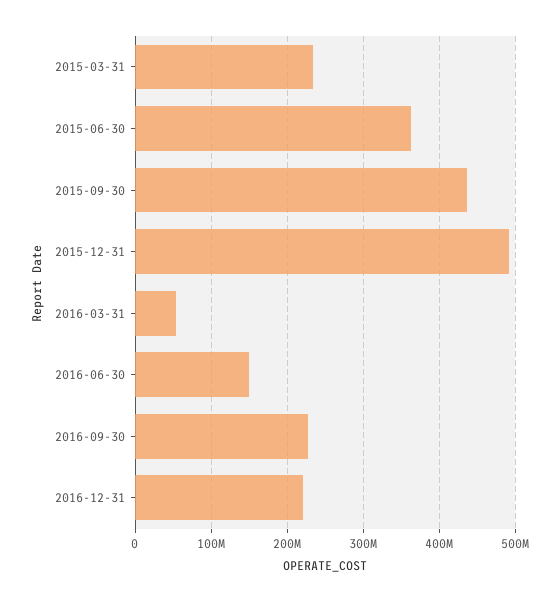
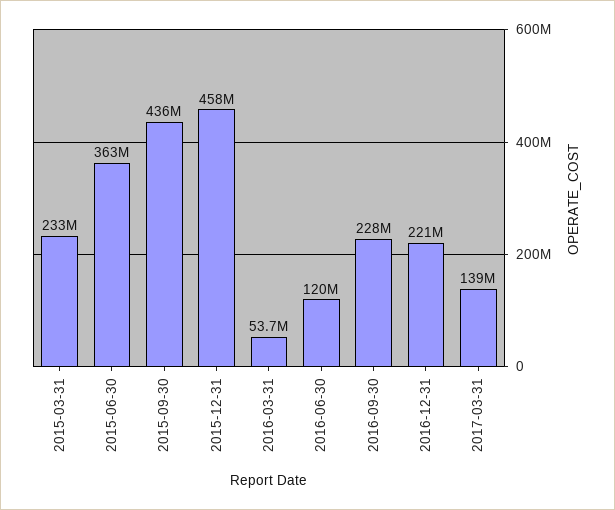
2015-12-31: 490000000 -> 458000000
2016-06-30: 150000000 -> 120000000
2017-03-31: none -> 139000000

